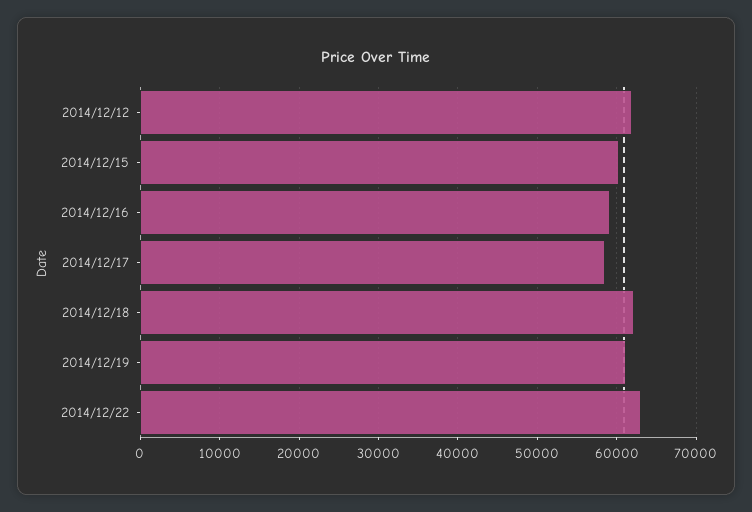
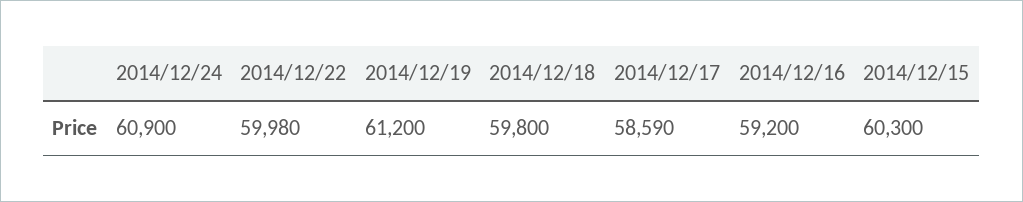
2014/12/12: 62000 -> none
2014/12/18: 62000 -> 59800
2014/12/22: 63000 -> 59980
2014/12/24: none -> 60900

